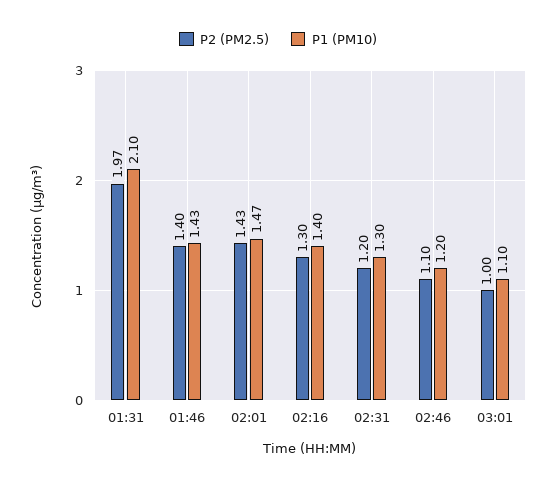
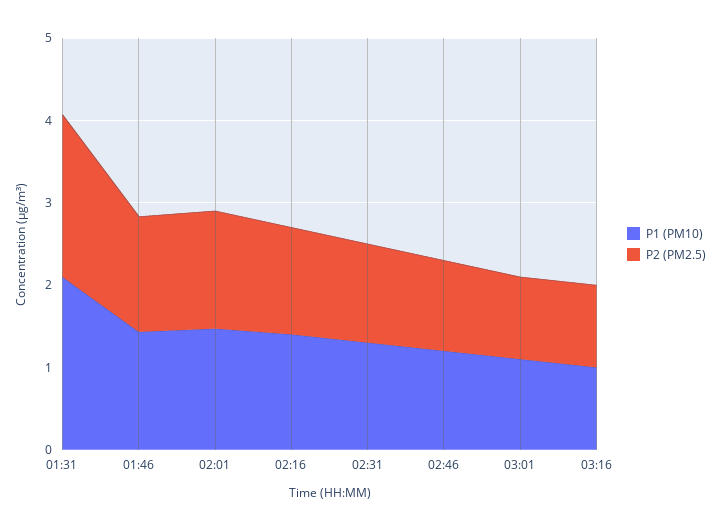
P1 (PM10), 03:16: none -> 1
P2 (PM2.5), 03:16: none -> 1

